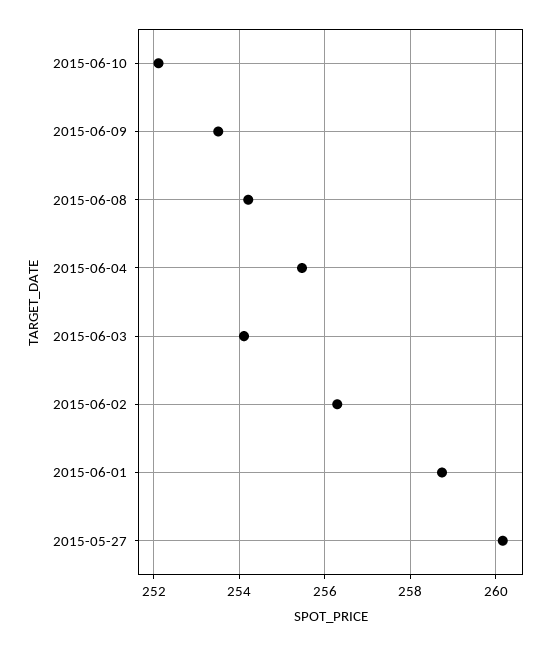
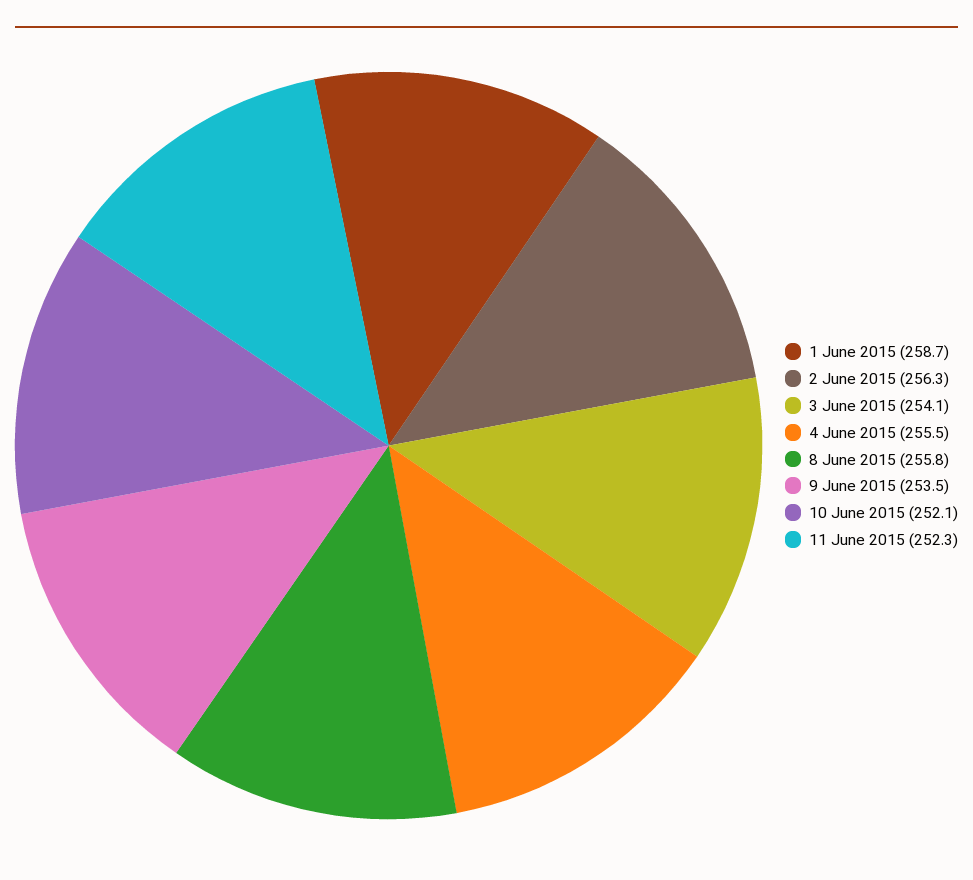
2015-06-08: 254.2 -> 255.8
2015-05-27: 260.2 -> none
11 June 2015: none -> 252.3

